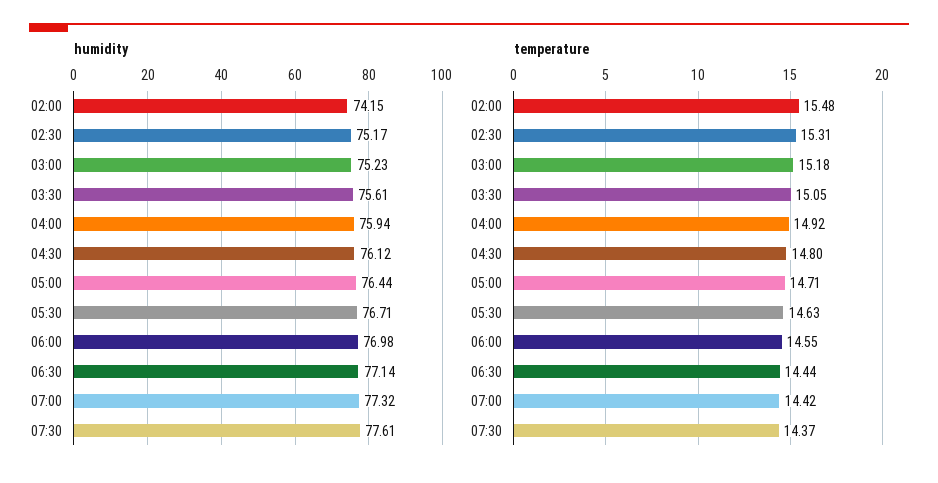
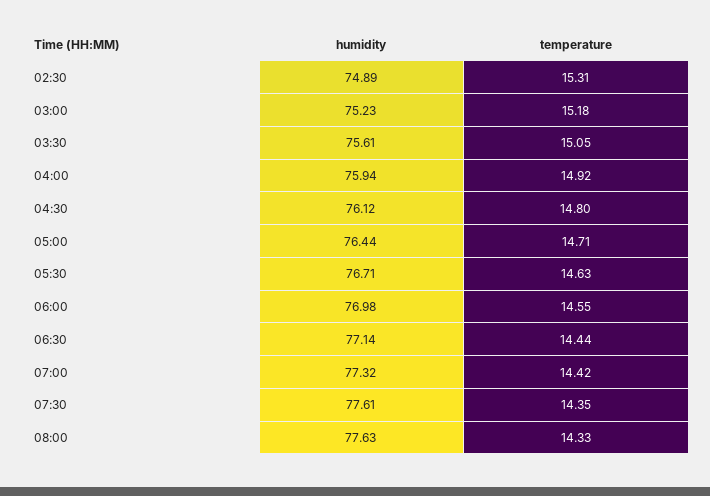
humidity, 02:00: 74.15 -> none
humidity, 02:30: 75.17 -> 74.89
temperature, 02:00: 15.48 -> none
temperature, 07:30: 14.37 -> 14.35
humidity, 08:00: none -> 77.63
temperature, 08:00: none -> 14.33

